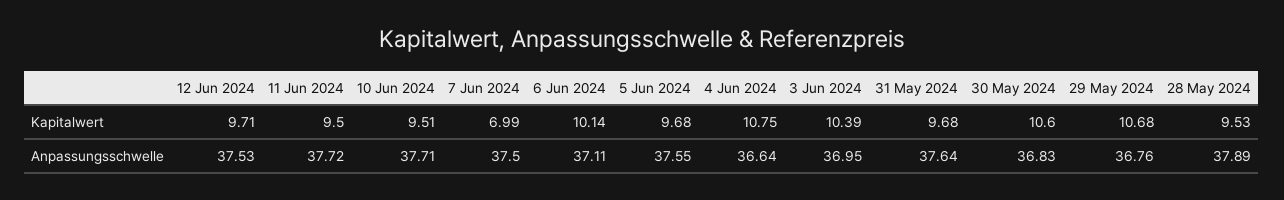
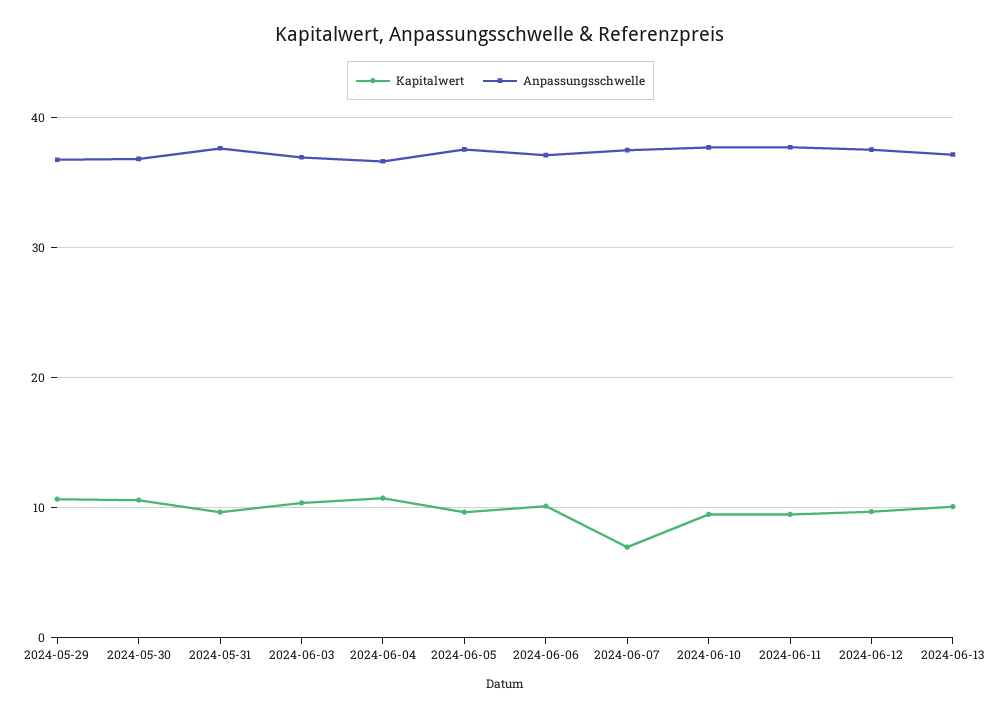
Kapitalwert, 28 May 2024: 9.53 -> none
Anpassungsschwelle, 28 May 2024: 37.89 -> none
Kapitalwert, 2024-06-13: none -> 10
Anpassungsschwelle, 2024-06-13: none -> 37

